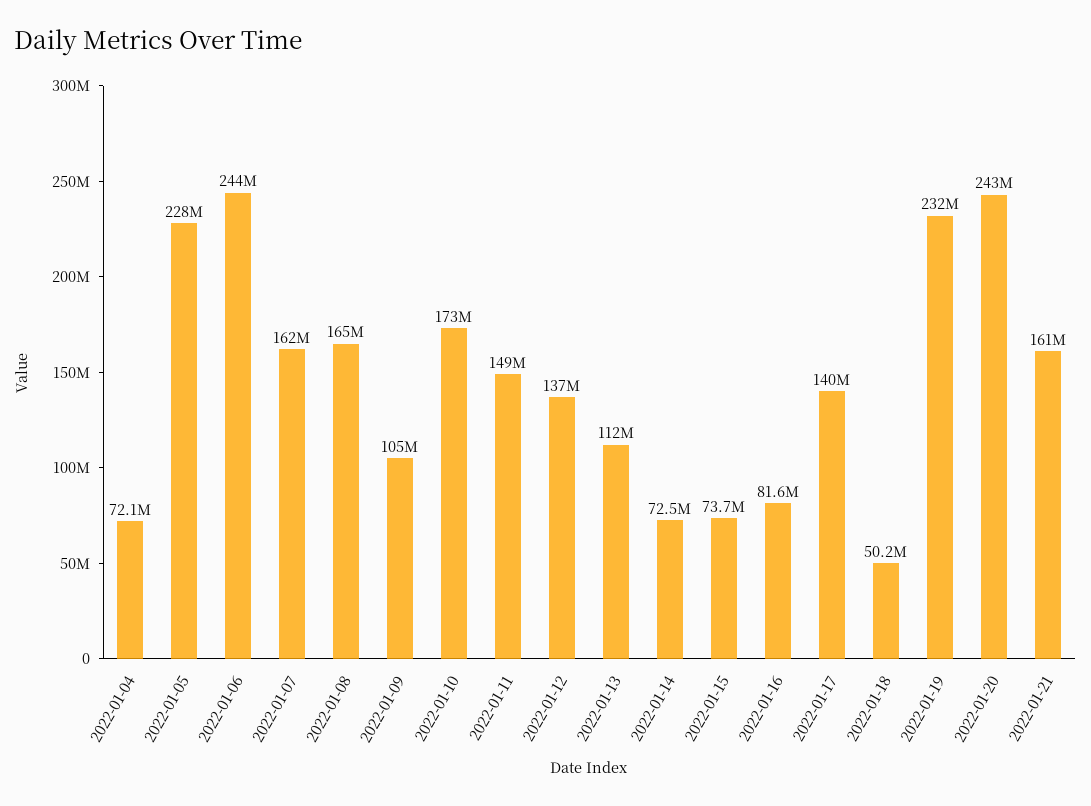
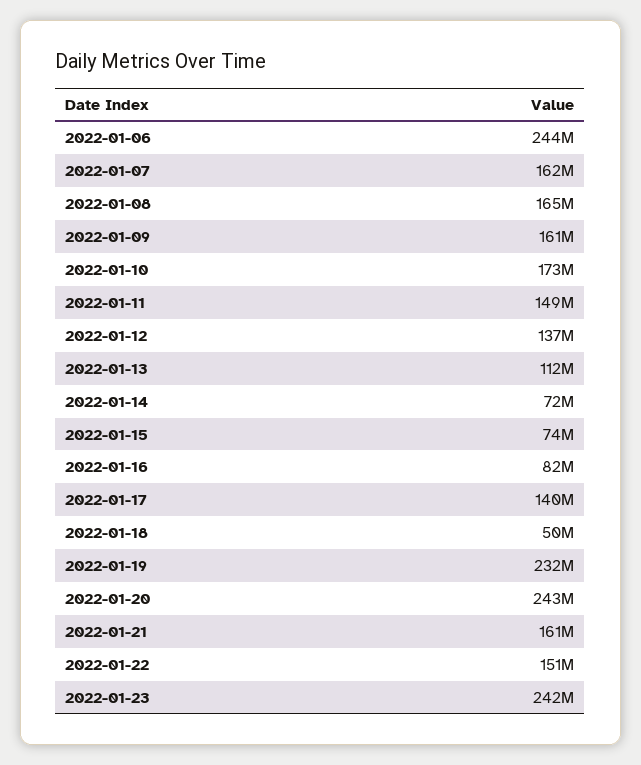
2022-01-04: 72100000 -> none
2022-01-05: 228000000 -> none
2022-01-09: 105000000 -> 161000000
2022-01-22: none -> 151000000
2022-01-23: none -> 242000000

